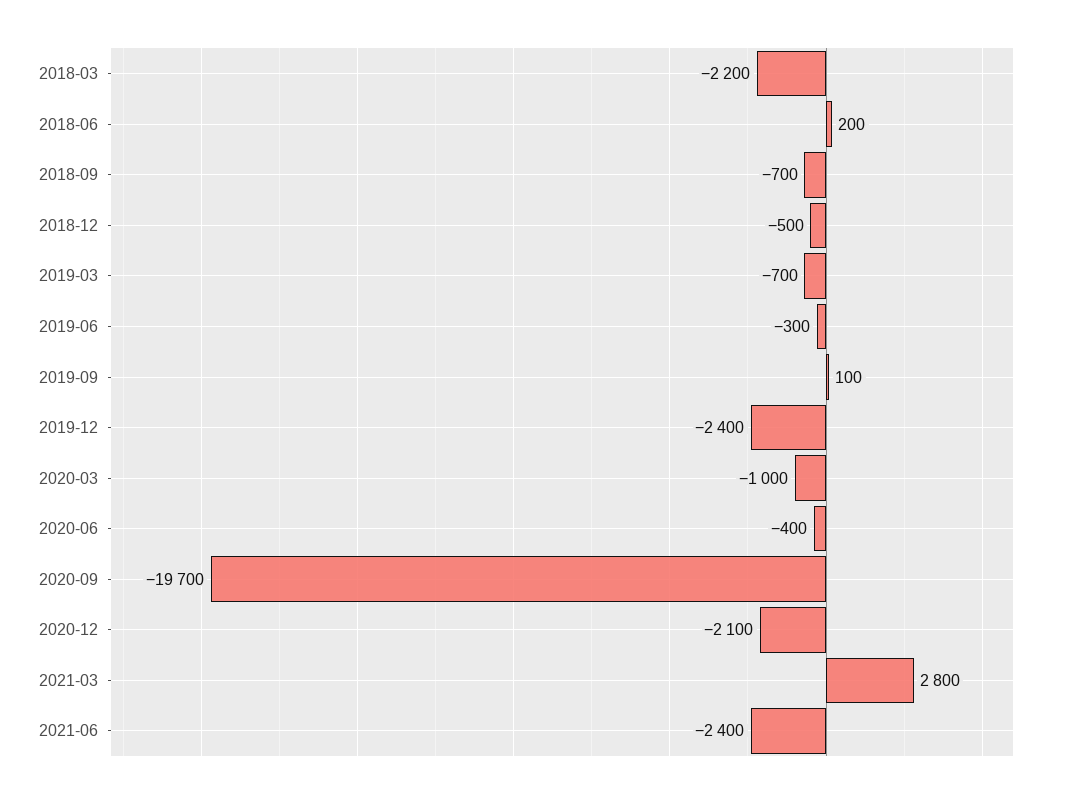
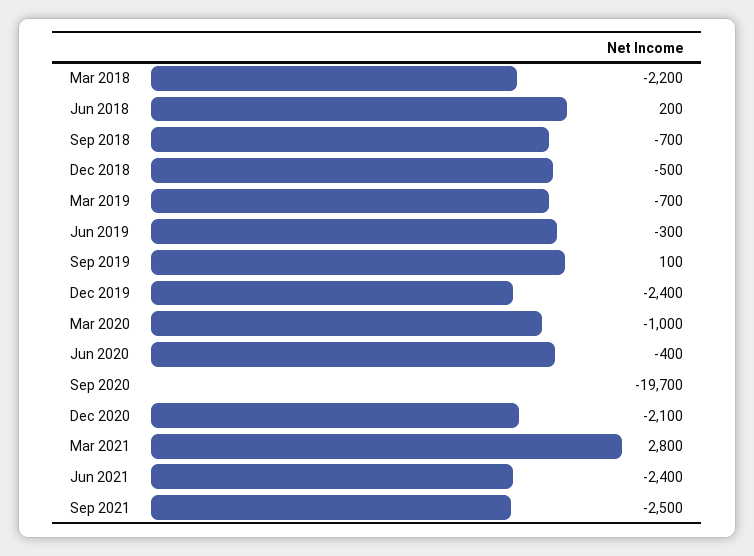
Sep 2021: none -> -2500

